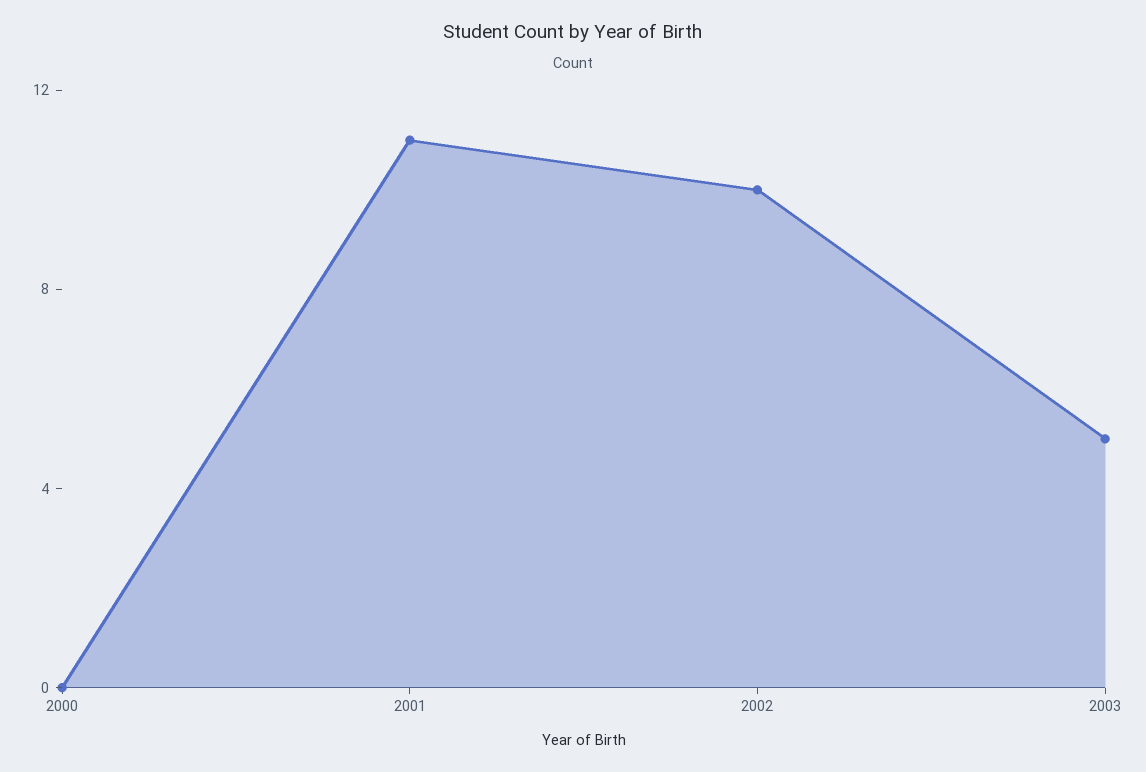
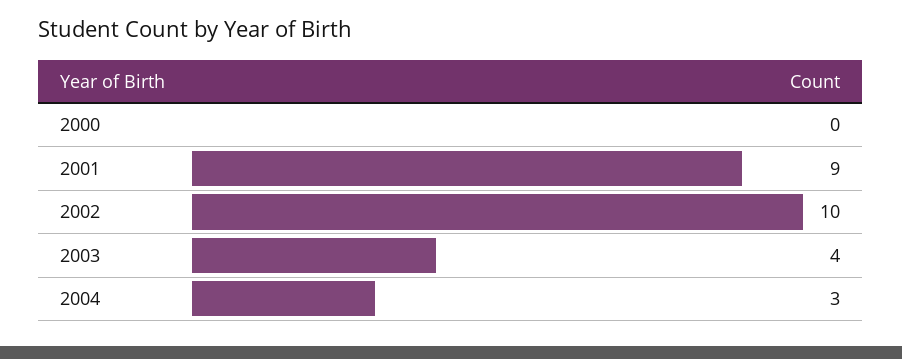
2001: 11 -> 9
2003: 5 -> 4
2004: none -> 3

